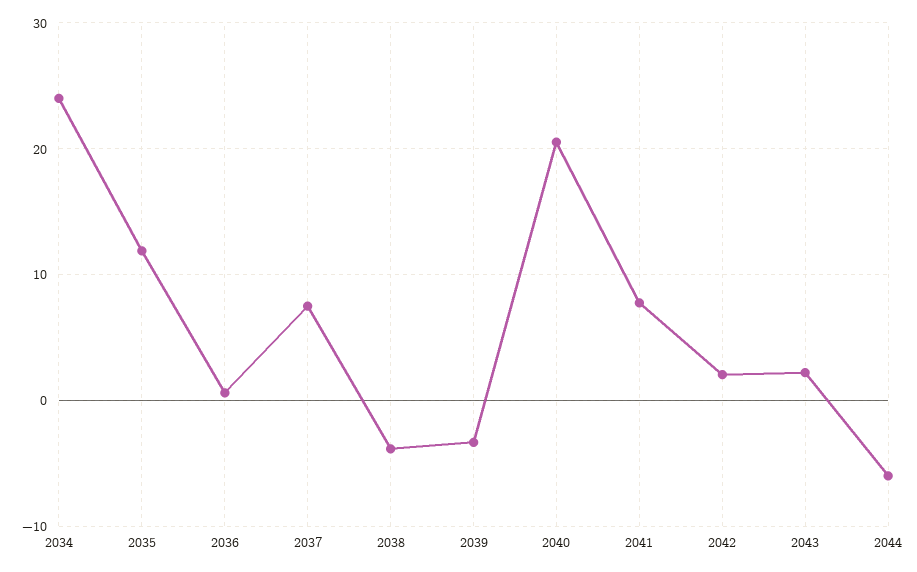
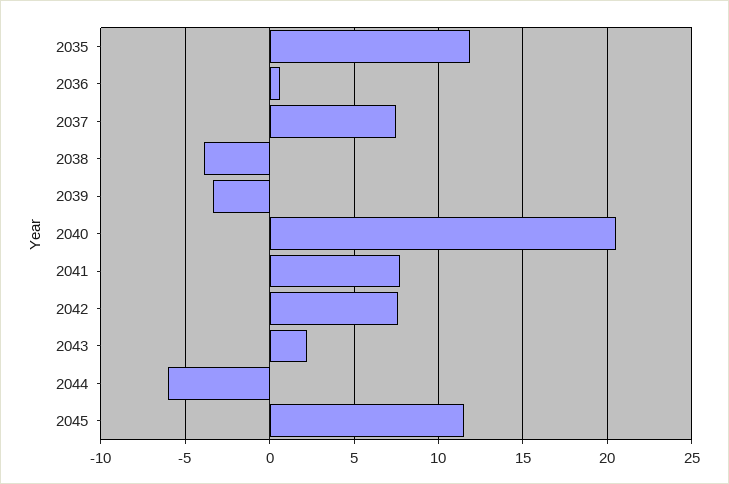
2034: 24 -> none
2042: 2 -> 7.5
2045: none -> 11.5

